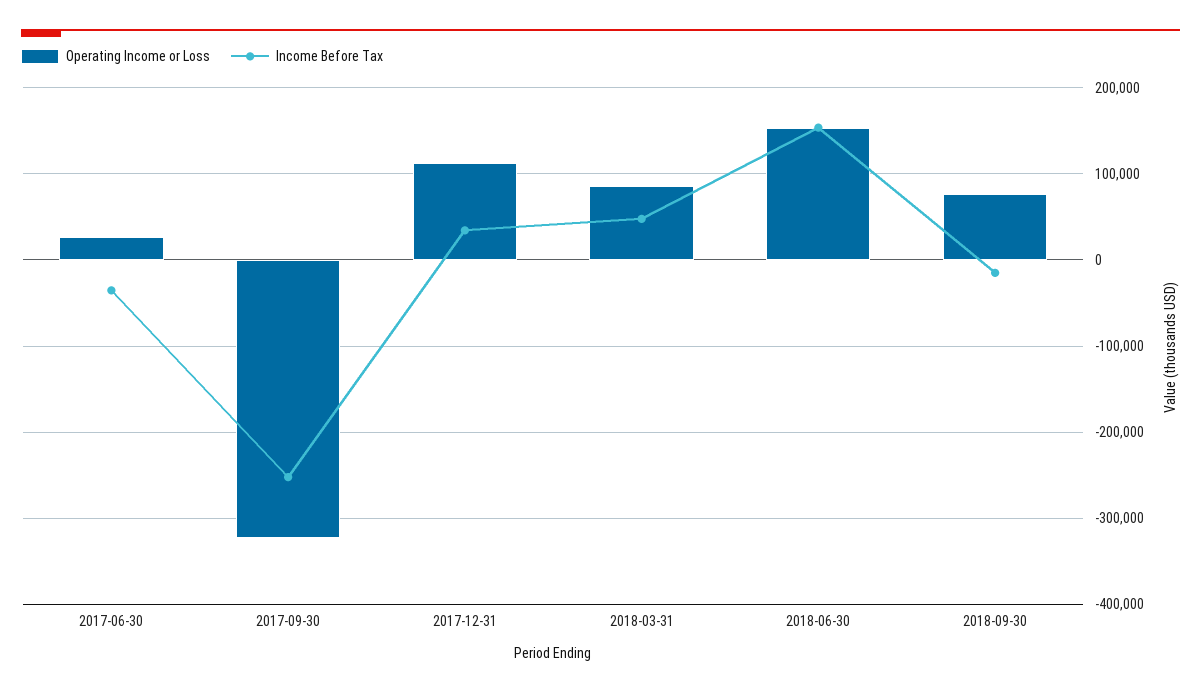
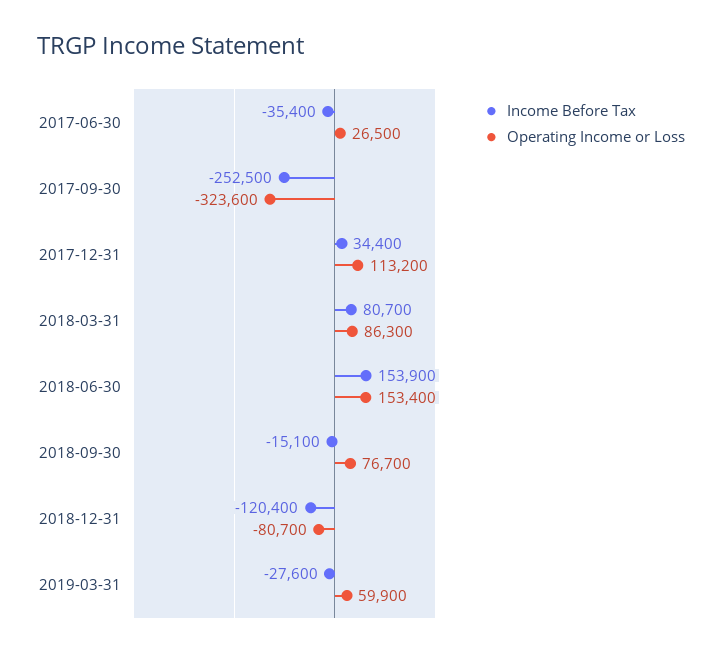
Income Before Tax, 2018-03-31: 50000 -> 80700
Income Before Tax, 2018-12-31: none -> -120400
Operating Income or Loss, 2018-12-31: none -> -80700
Income Before Tax, 2019-03-31: none -> -27600
Operating Income or Loss, 2019-03-31: none -> 59900

